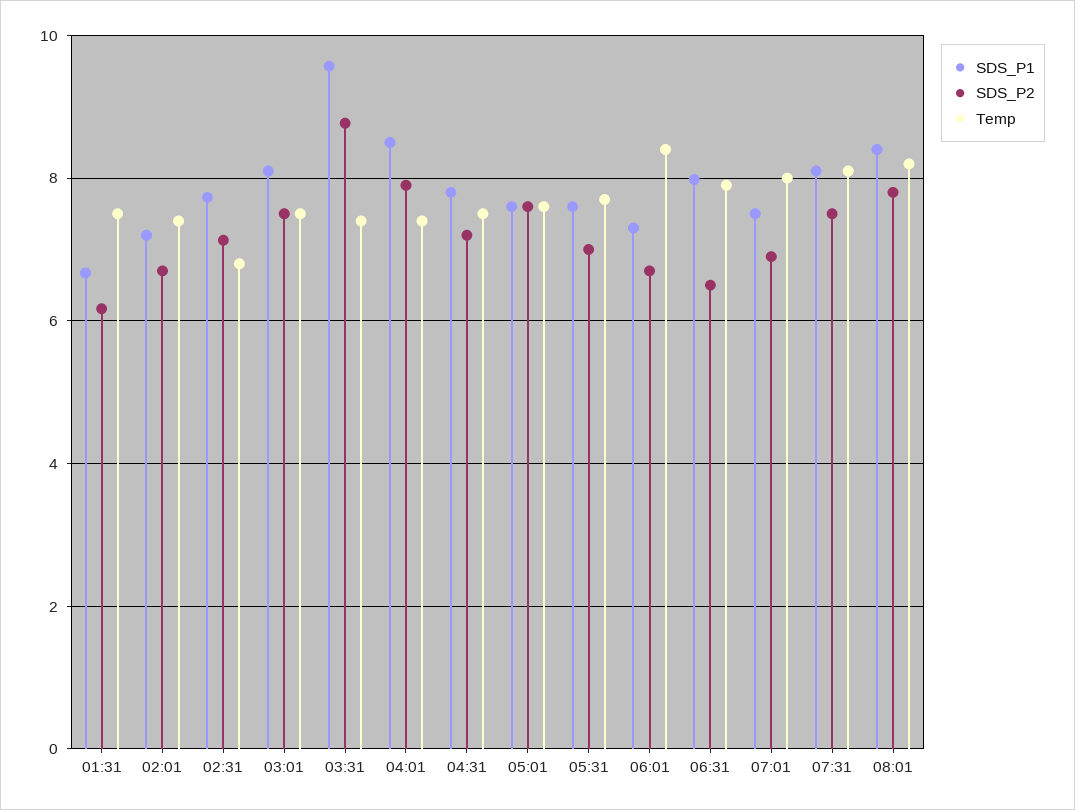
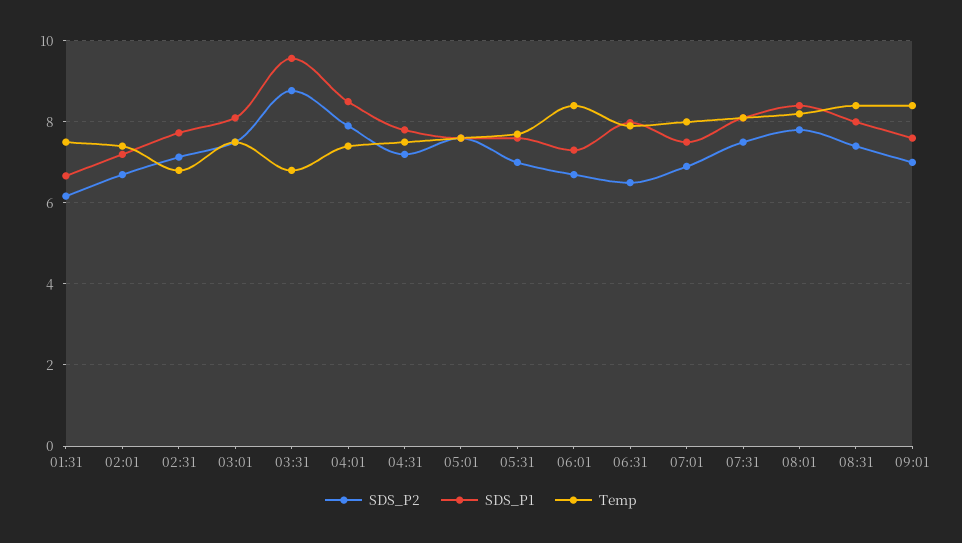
Temp, 03:31: 7.4 -> 6.8
SDS_P2, 08:31: none -> 7.4
SDS_P1, 08:31: none -> 8
Temp, 08:31: none -> 8.4
SDS_P2, 09:01: none -> 7
SDS_P1, 09:01: none -> 7.6
Temp, 09:01: none -> 8.4

